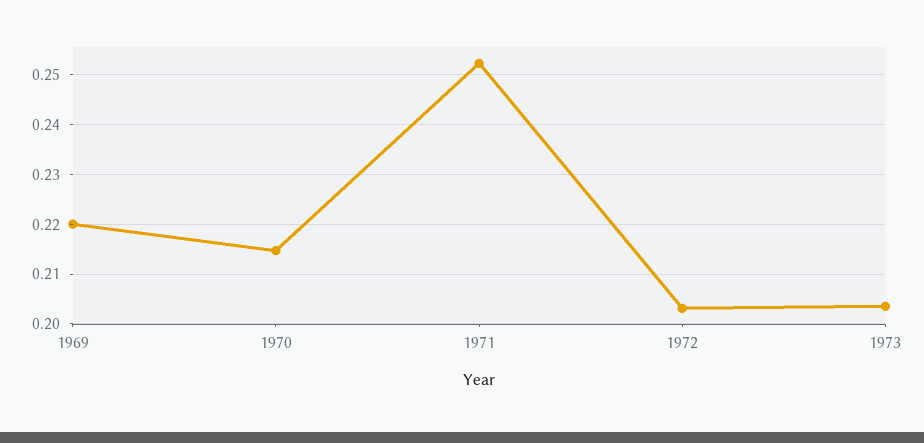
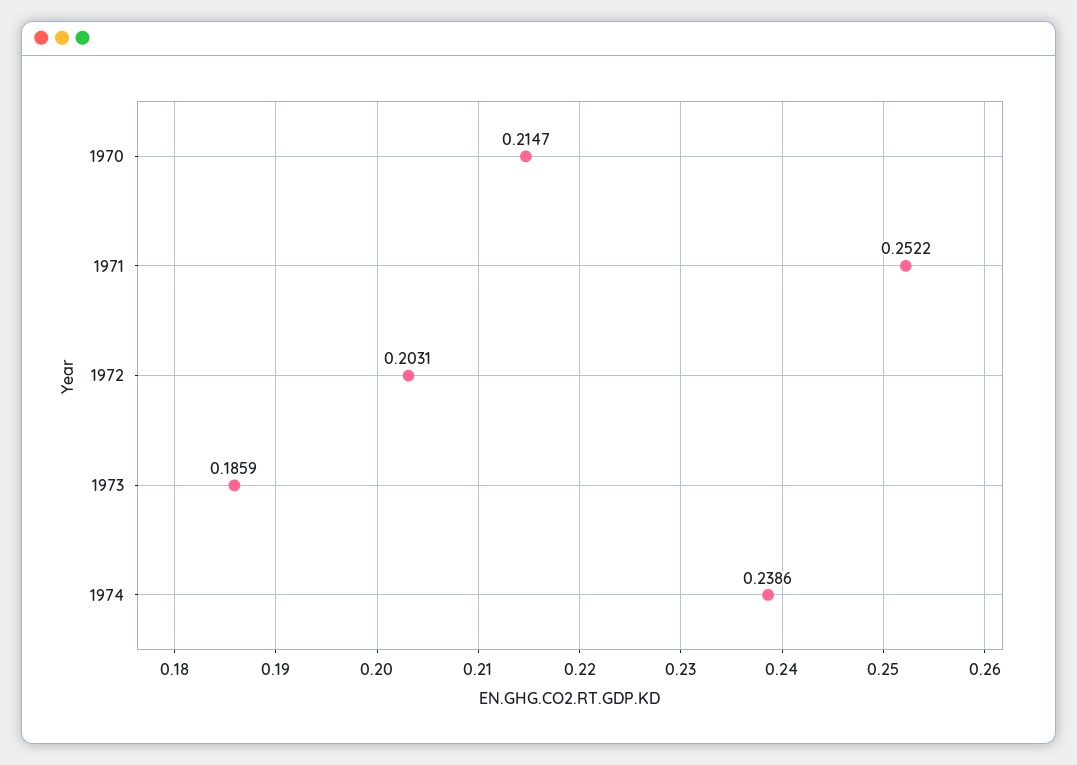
1969: 0.22 -> none
1973: 0.204 -> 0.1859
1974: none -> 0.2386

